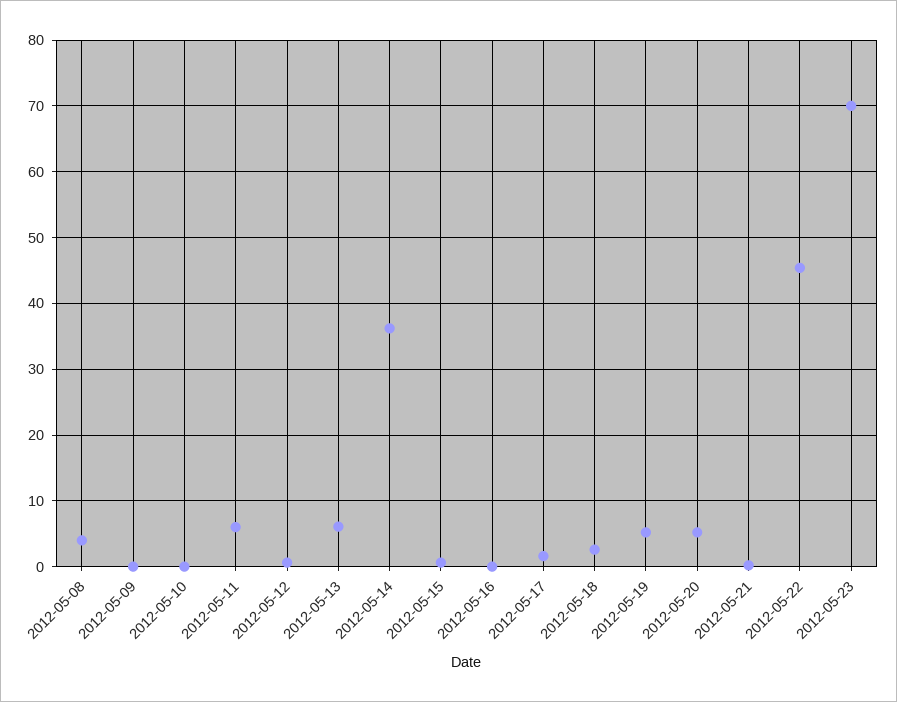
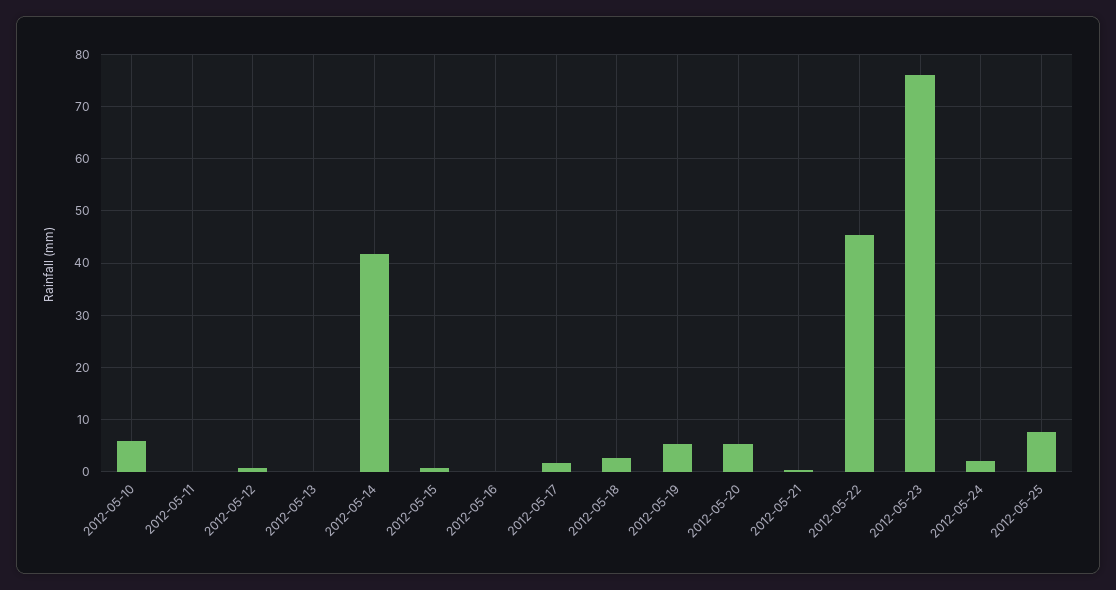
2012-05-08: 4 -> none
2012-05-09: 0 -> none
2012-05-10: 0 -> 6
2012-05-11: 6 -> 0
2012-05-13: 6 -> 0
2012-05-14: 36 -> 42
2012-05-23: 70 -> 76
2012-05-24: none -> 2
2012-05-25: none -> 8

